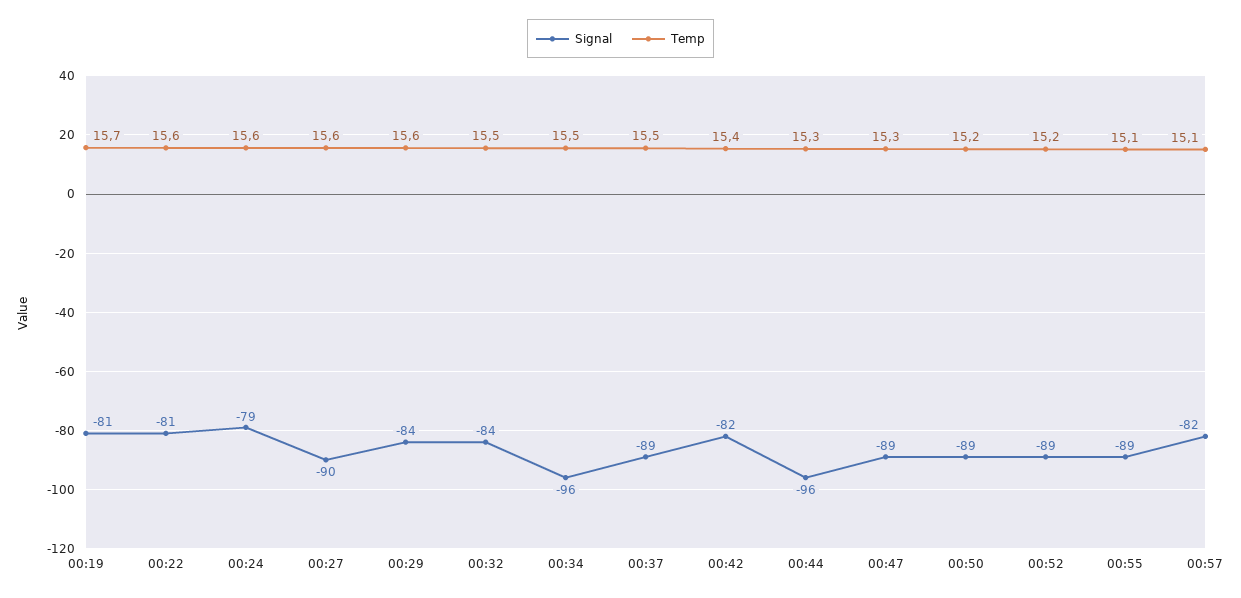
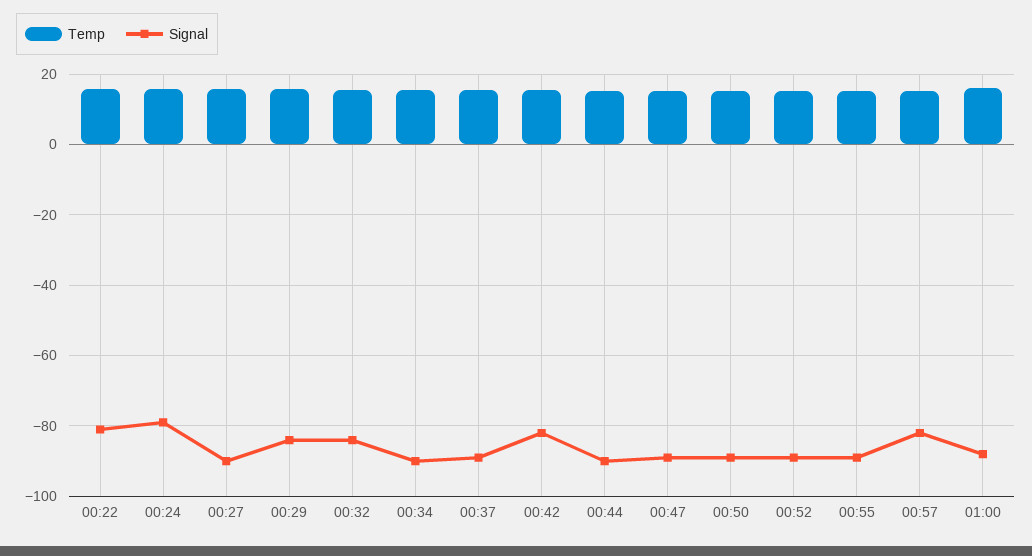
Signal, 00:19: -81 -> none
Temp, 00:19: 15.7 -> none
Signal, 00:34: -96 -> -90
Signal, 00:44: -96 -> -90
Temp, 01:00: none -> 16
Signal, 01:00: none -> -88

